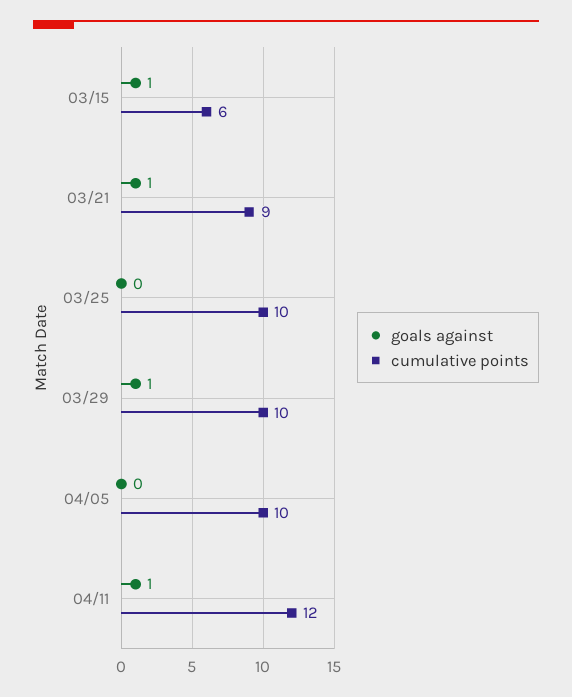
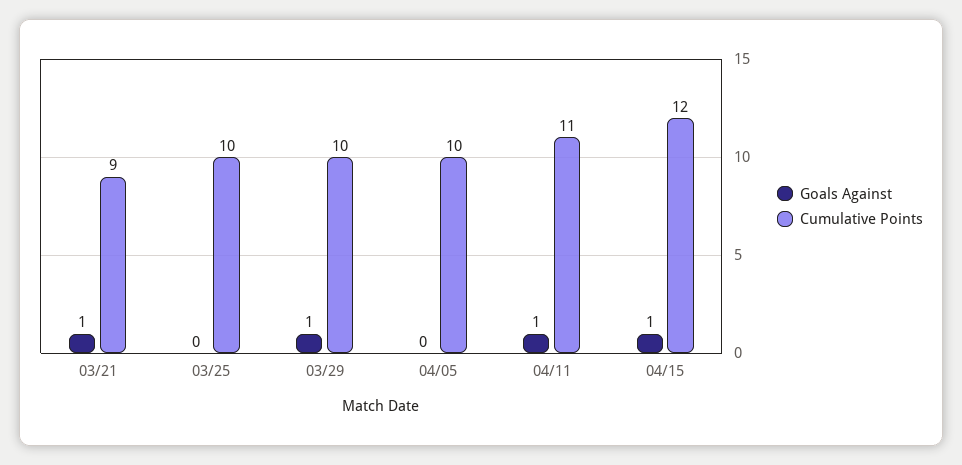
goals against, 03/15: 1 -> none
cumulative points, 03/15: 6 -> none
cumulative points, 04/11: 12 -> 11
goals against, 04/15: none -> 1
cumulative points, 04/15: none -> 12

